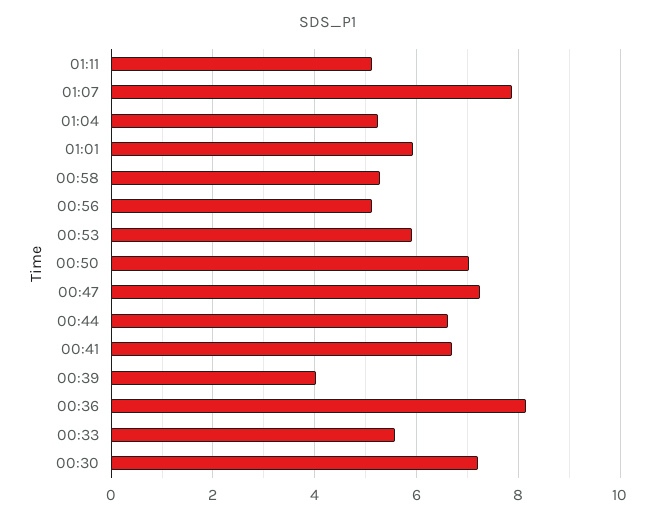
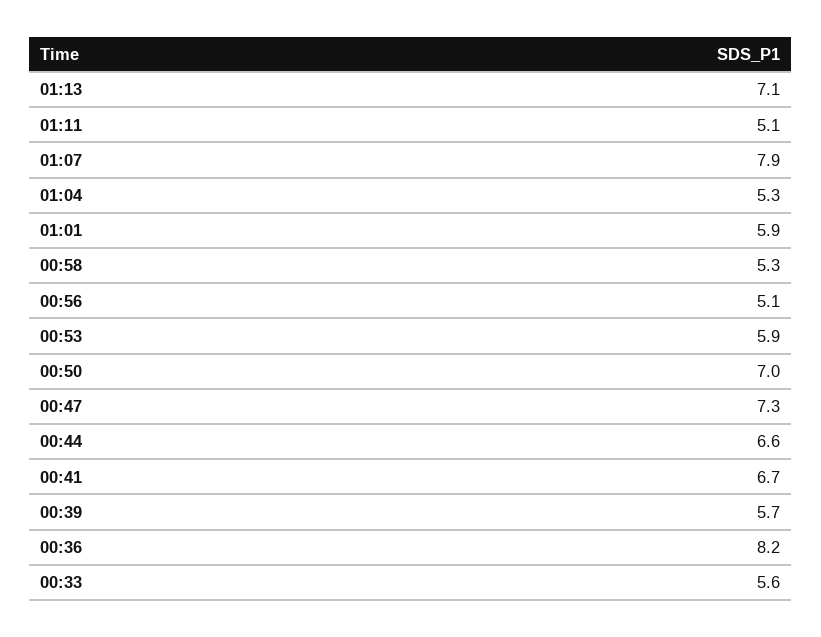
00:39: 4 -> 5.7
00:30: 7.2 -> none
01:13: none -> 7.1

